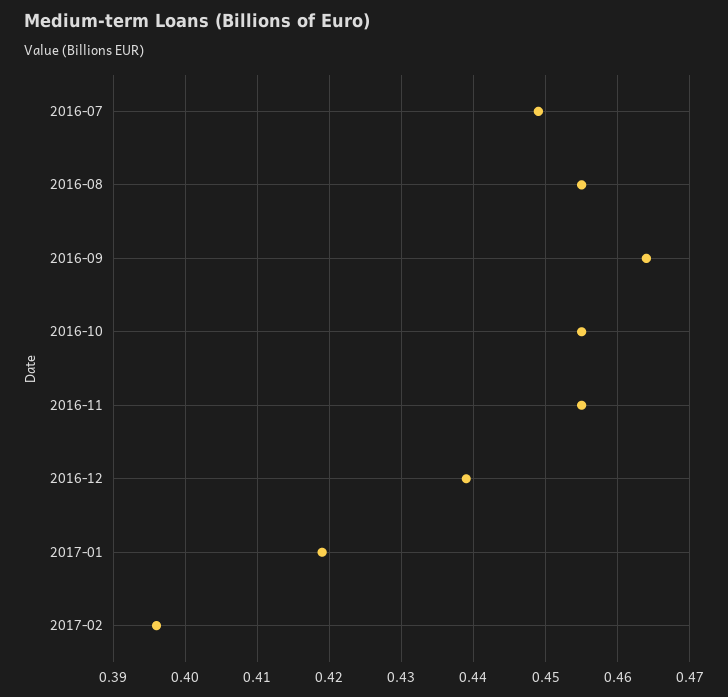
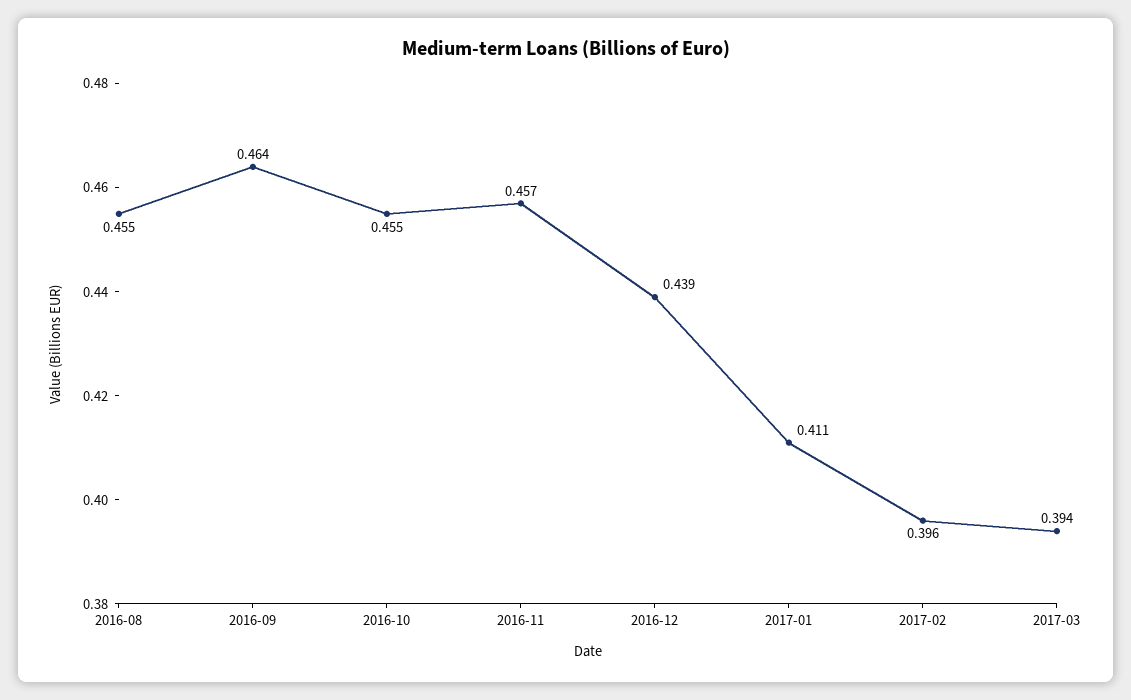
2016-07: 0.449 -> none
2016-11: 0.455 -> 0.457
2017-01: 0.419 -> 0.411
2017-03: none -> 0.394

